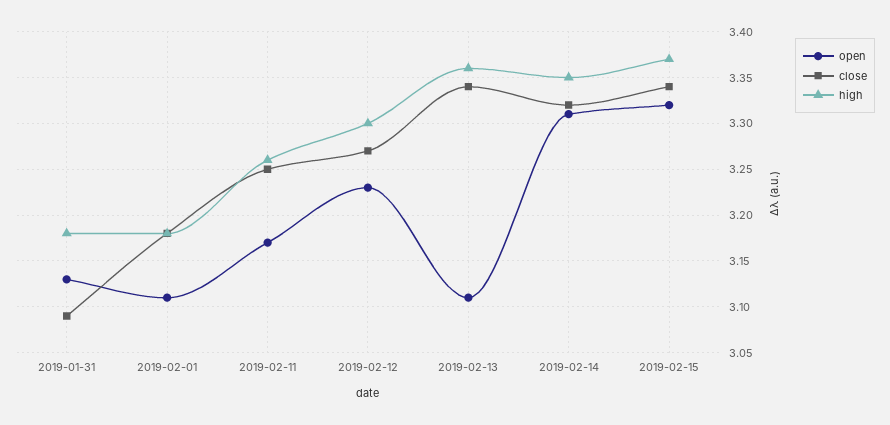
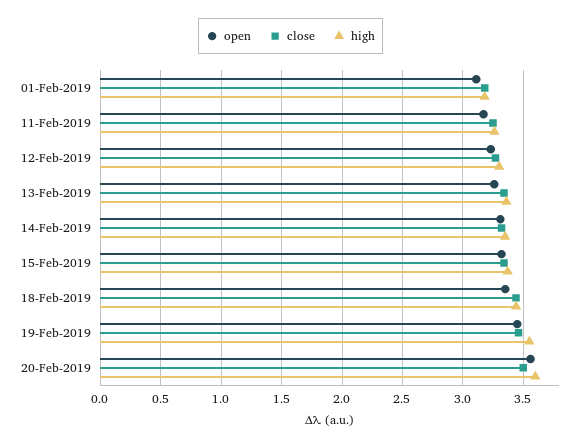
open, 2019-01-31: 3.13 -> none
close, 2019-01-31: 3.09 -> none
high, 2019-01-31: 3.18 -> none
open, 2019-02-13: 3.11 -> 3.25
open, 18-Feb-2019: none -> 3.35
close, 18-Feb-2019: none -> 3.45
high, 18-Feb-2019: none -> 3.45
open, 19-Feb-2019: none -> 3.45
close, 19-Feb-2019: none -> 3.45
high, 19-Feb-2019: none -> 3.55
open, 20-Feb-2019: none -> 3.55
close, 20-Feb-2019: none -> 3.5
high, 20-Feb-2019: none -> 3.6

